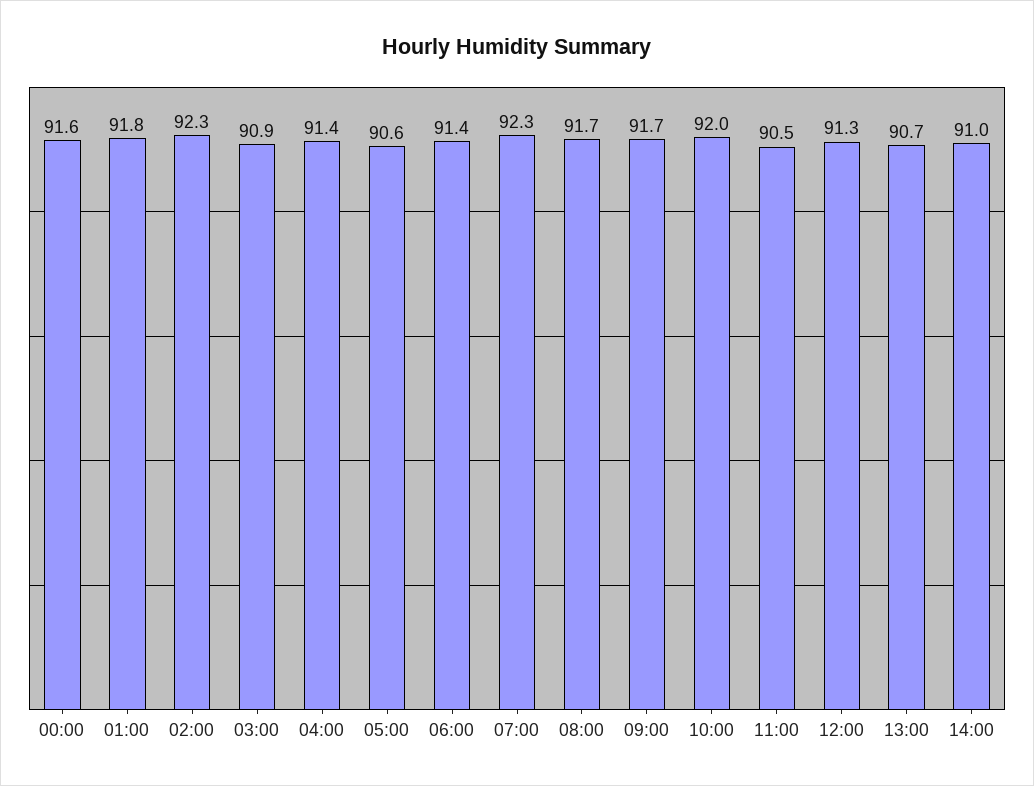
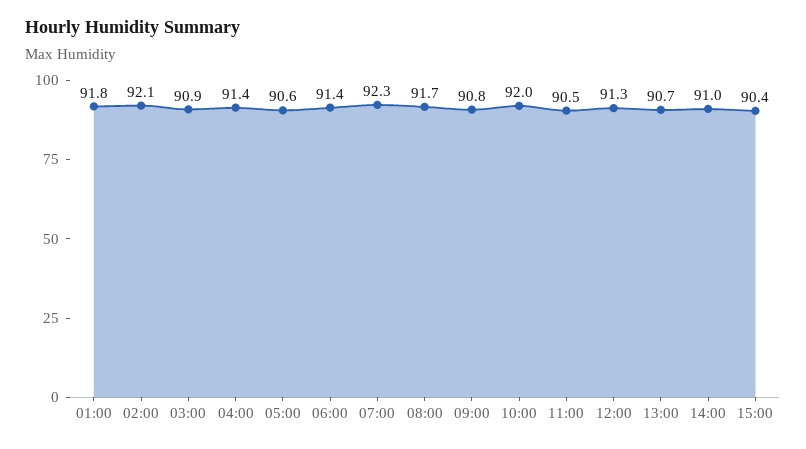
00:00: 91.6 -> none
02:00: 92.3 -> 92.1
09:00: 91.7 -> 90.8
15:00: none -> 90.4

